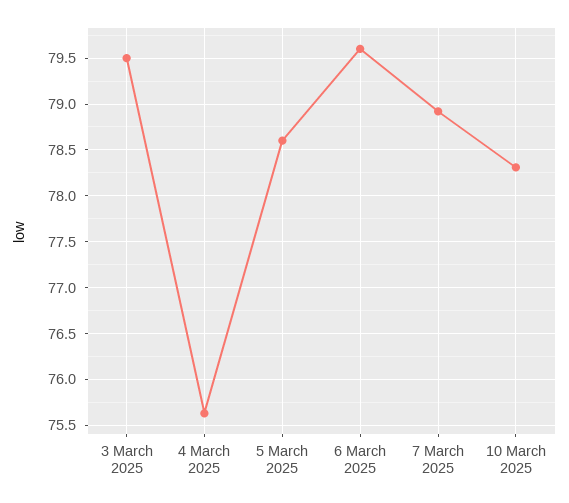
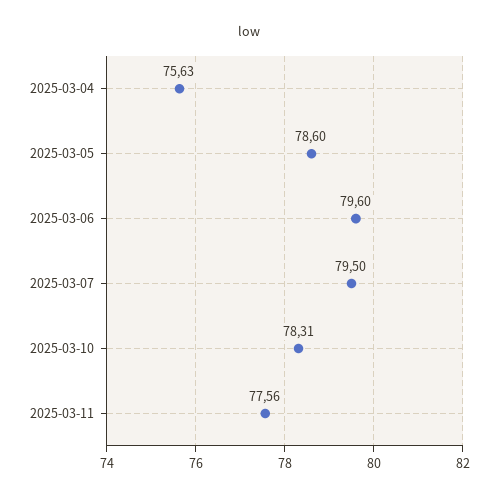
3 March 2025: 79.5 -> none
7 March 2025: 78.9 -> 79.5
2025-03-11: none -> 77.56

